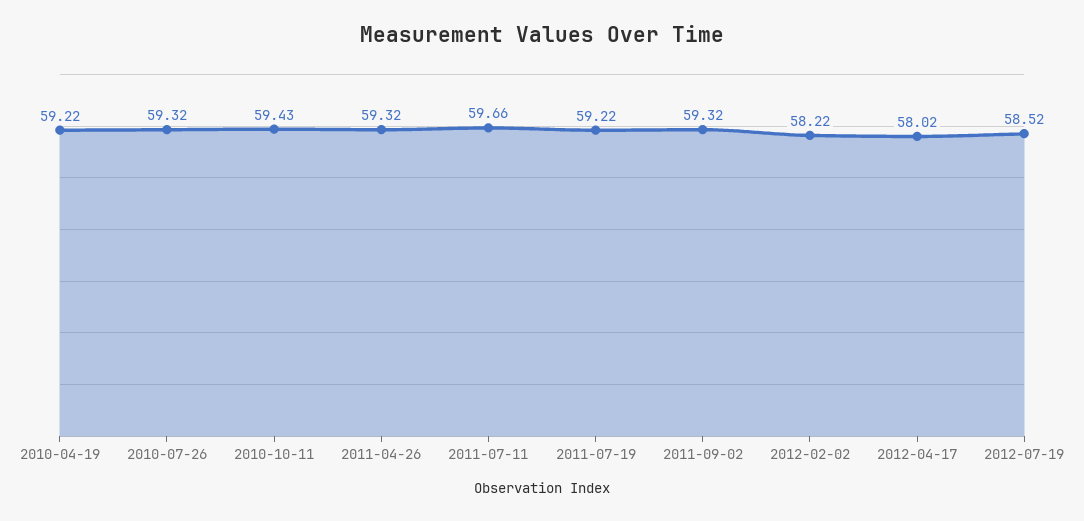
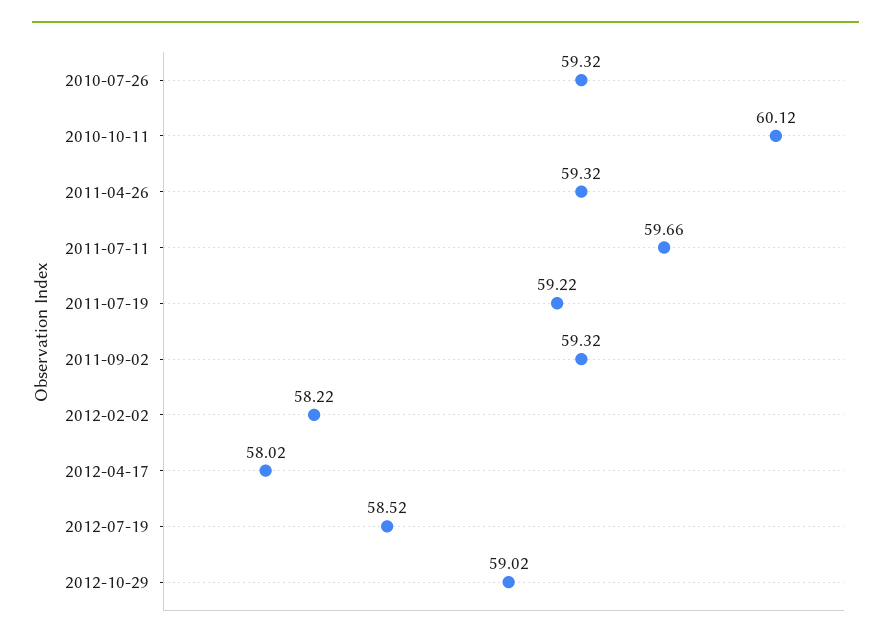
2010-04-19: 59.22 -> none
2010-10-11: 59.43 -> 60.12
2012-10-29: none -> 59.02

